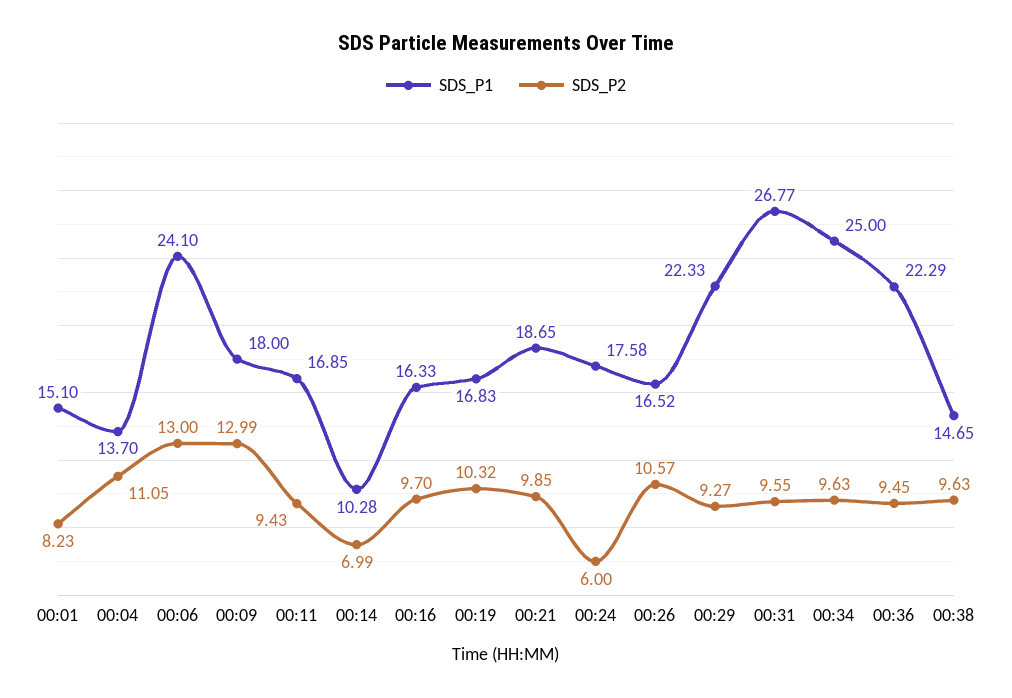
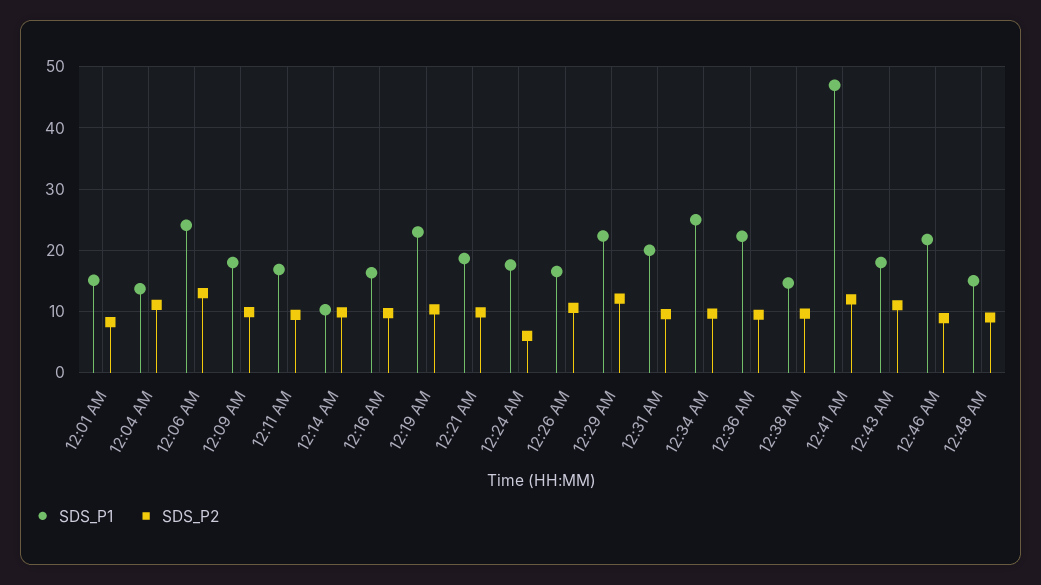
SDS_P2, 00:09: 12.99 -> 10
SDS_P2, 00:14: 6.99 -> 10
SDS_P1, 00:19: 16.83 -> 23
SDS_P2, 00:29: 9.27 -> 12
SDS_P1, 00:31: 26.77 -> 20
SDS_P1, 12:41 AM: none -> 47
SDS_P2, 12:41 AM: none -> 12
SDS_P1, 12:43 AM: none -> 18
SDS_P2, 12:43 AM: none -> 11
SDS_P1, 12:46 AM: none -> 22
SDS_P2, 12:46 AM: none -> 9
SDS_P1, 12:48 AM: none -> 15
SDS_P2, 12:48 AM: none -> 9

